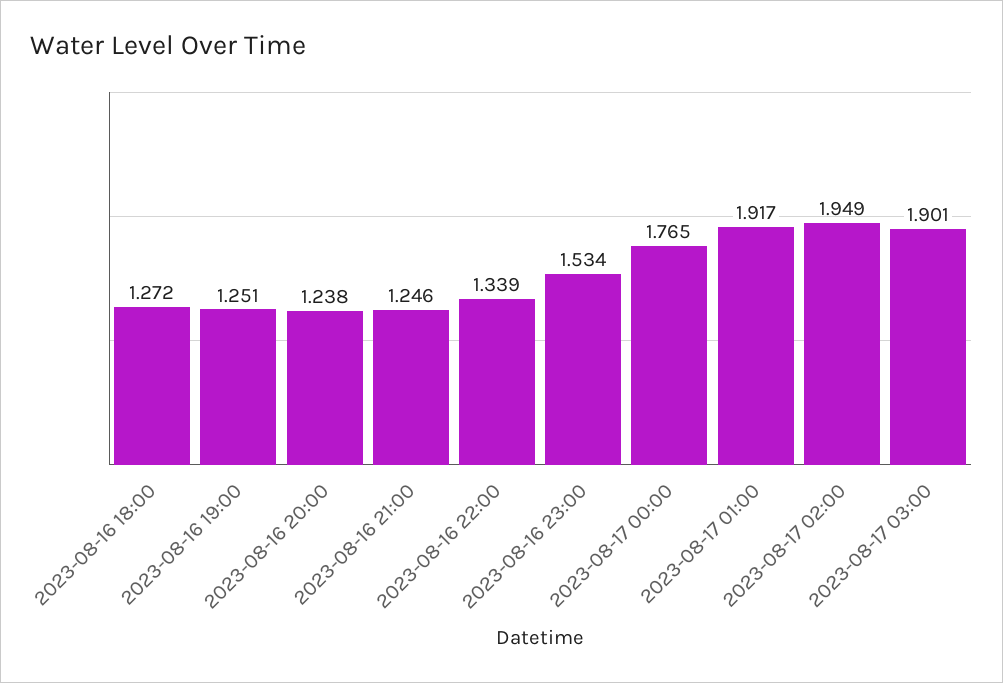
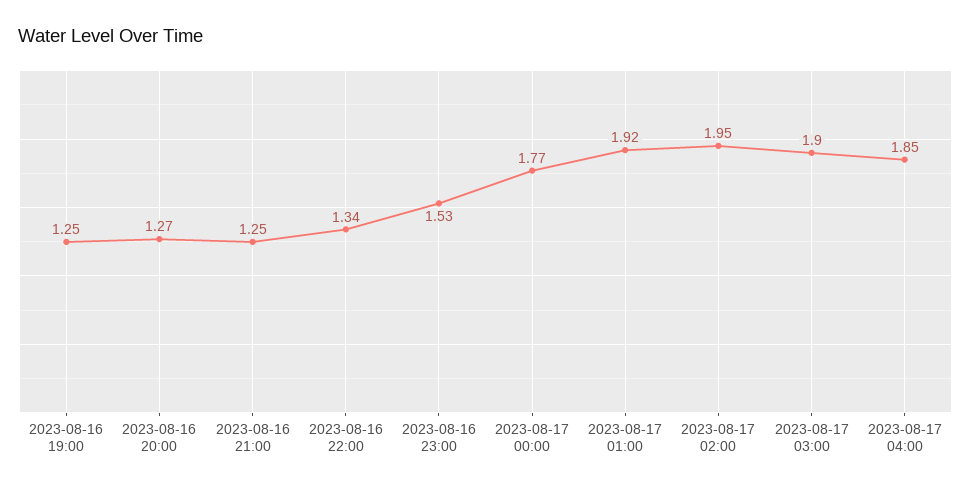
2023-08-16 18:00: 1.272 -> none
2023-08-16 20:00: 1.238 -> 1.27
2023-08-17 04:00: none -> 1.85

